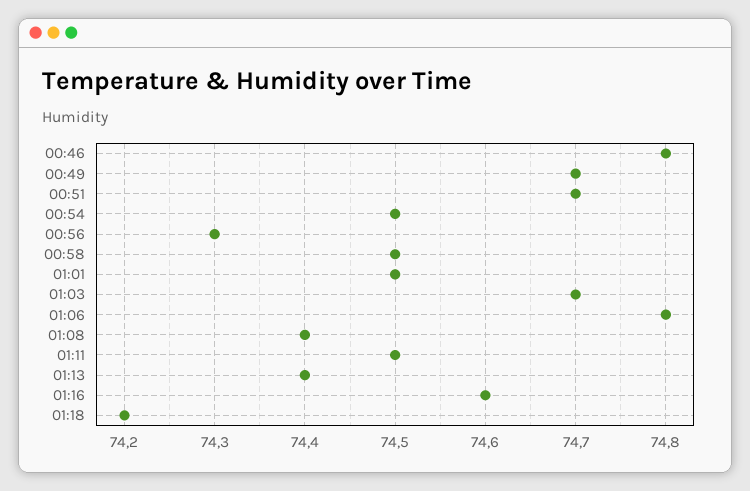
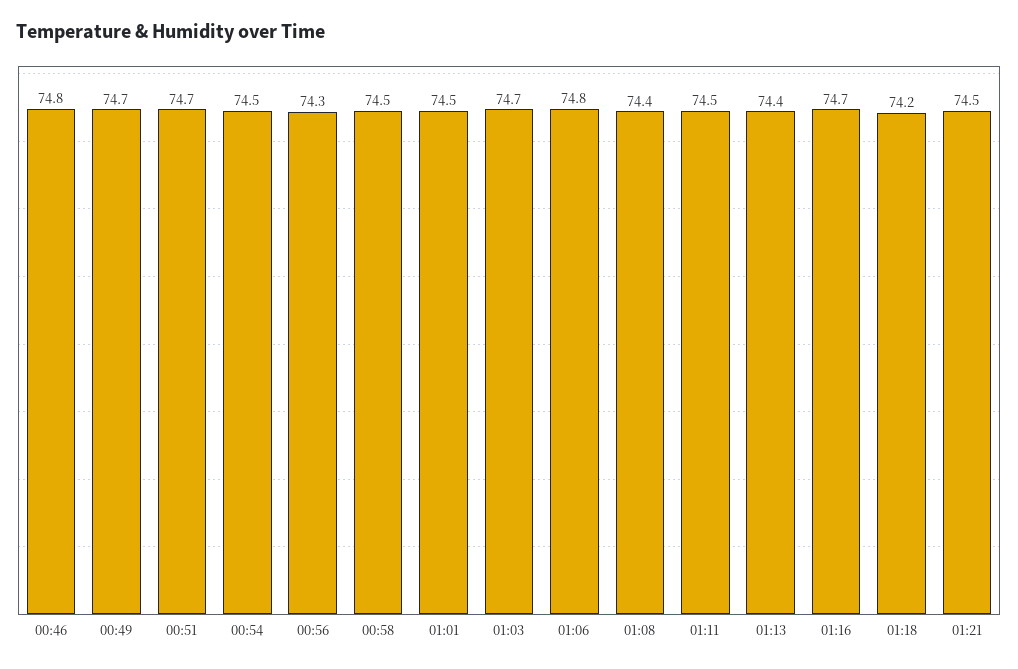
01:16: 74.6 -> 74.7
01:21: none -> 74.5

